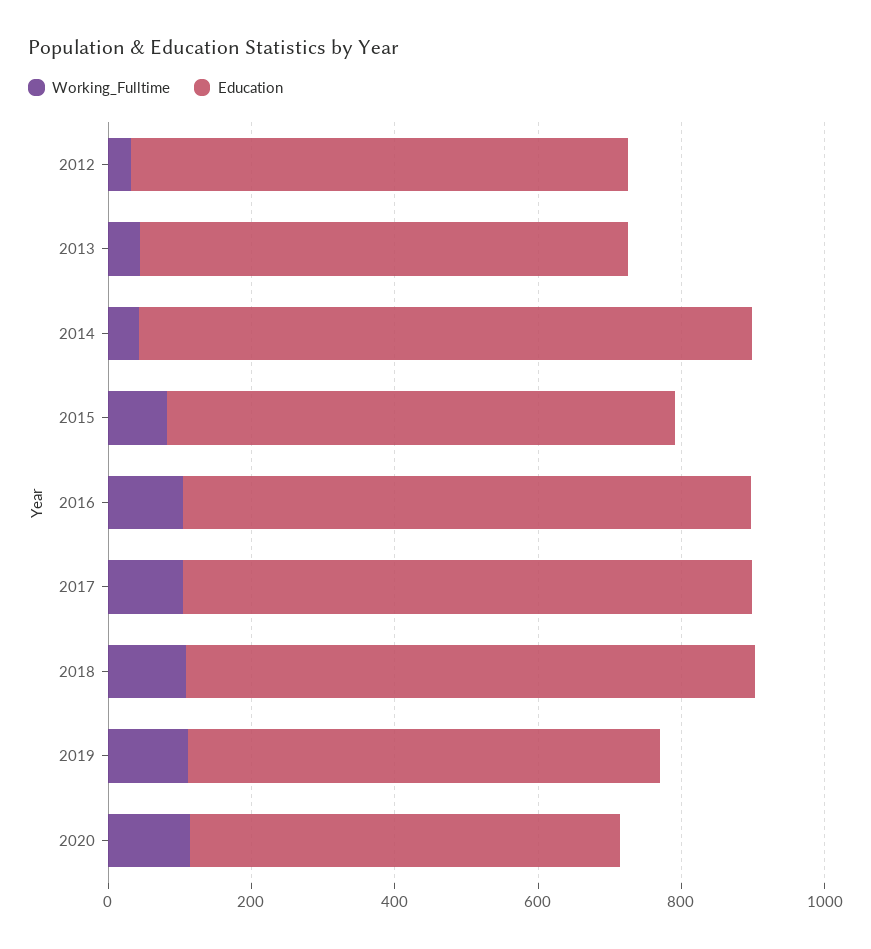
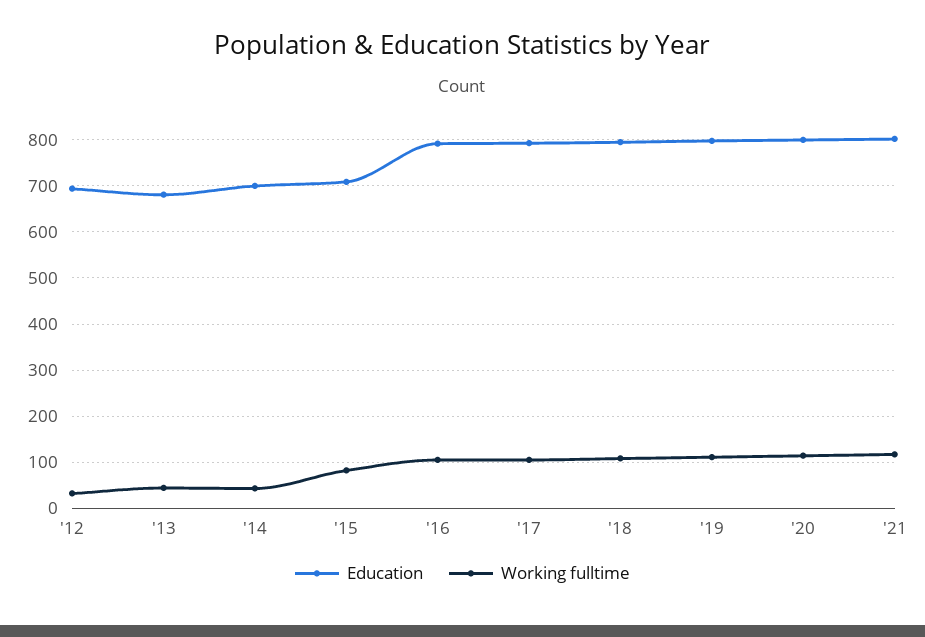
Education, 2014: 850 -> 700
Education, 2019: 650 -> 800
Education, 2020: 600 -> 800
Education, '21: none -> 800
Working_Fulltime, '21: none -> 120

